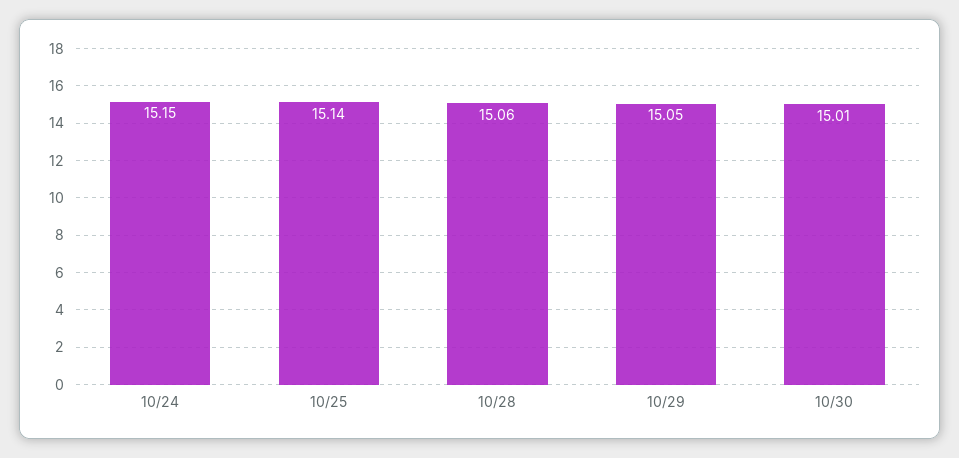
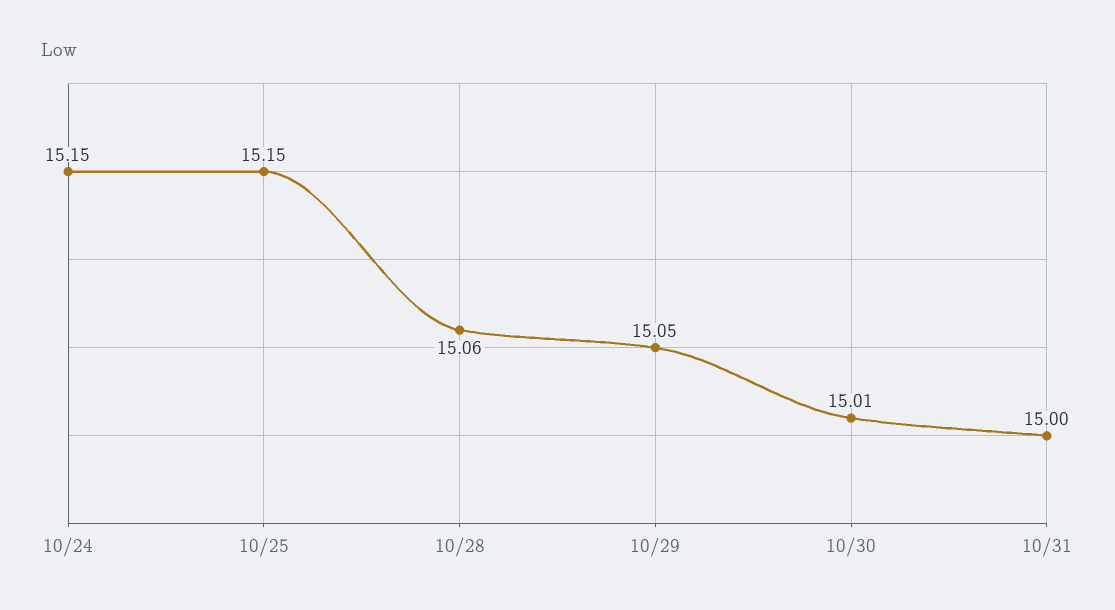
10/25: 15.14 -> 15.15
10/31: none -> 15

